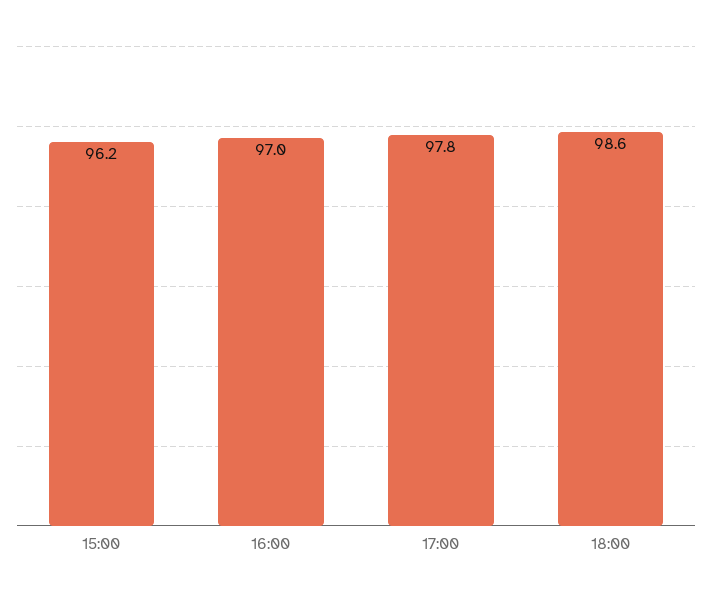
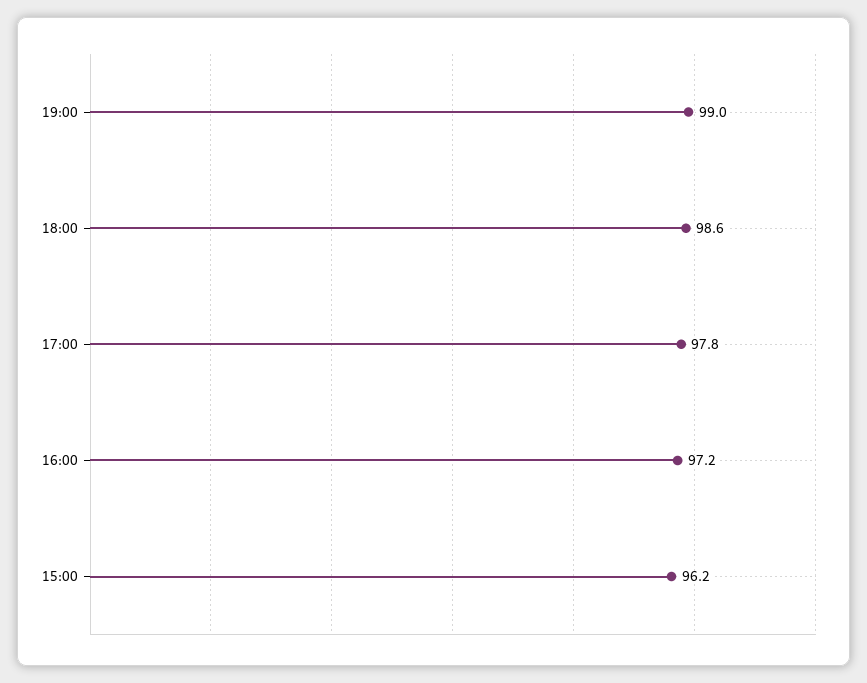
16:00: 97 -> 97.2
19:00: none -> 99

